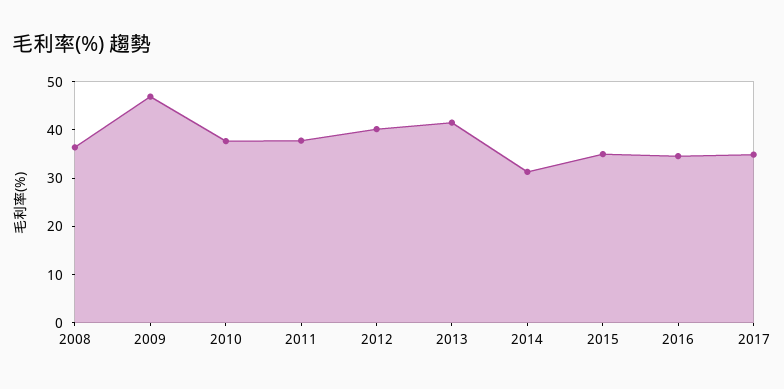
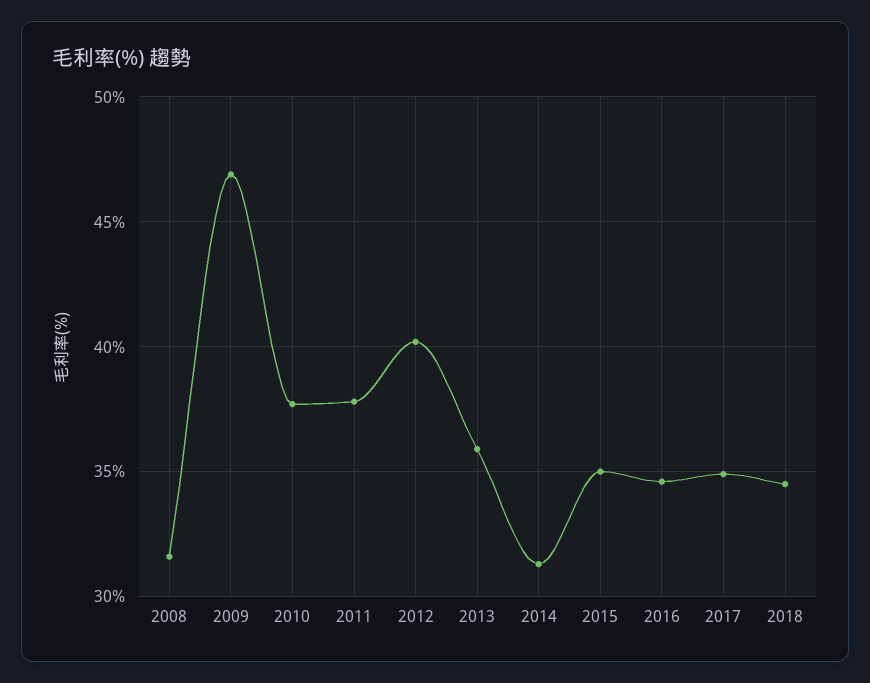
2008: 36 -> 31.5
2013: 42 -> 36
2018: none -> 34.5

